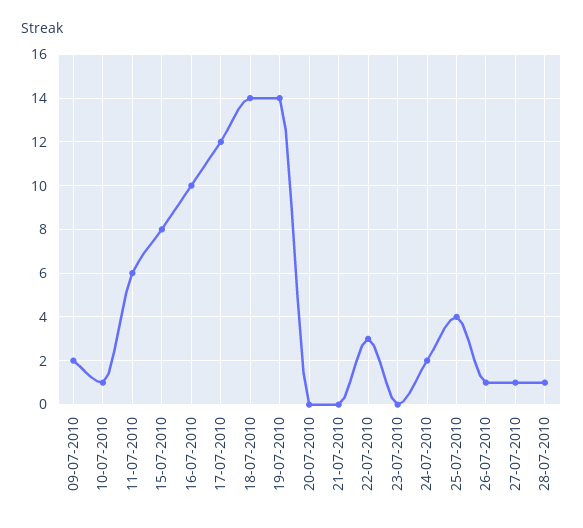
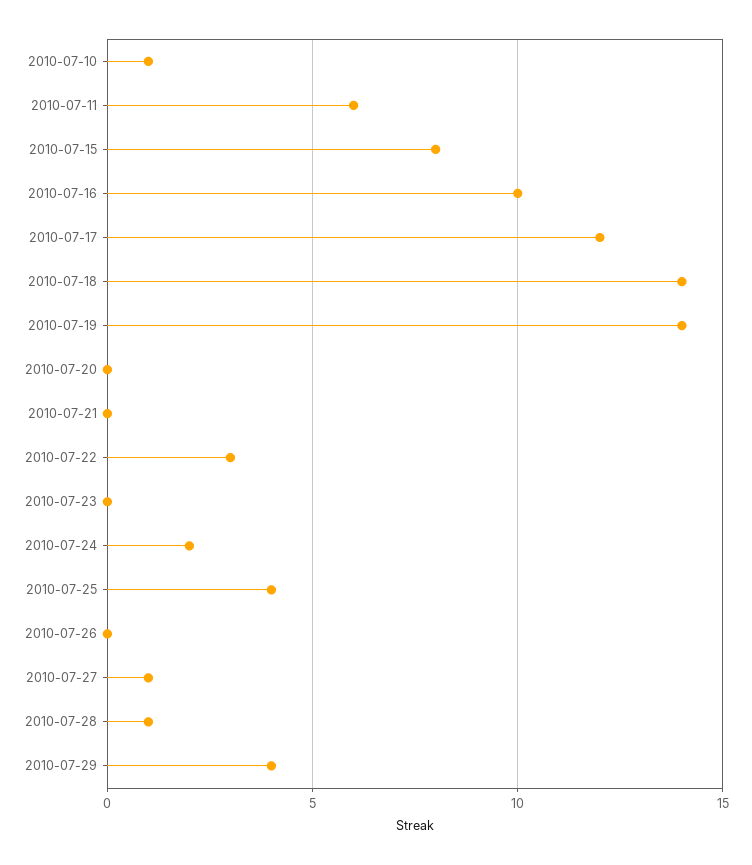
09-07-2010: 2 -> none
26-07-2010: 1 -> 0
2010-07-29: none -> 4

